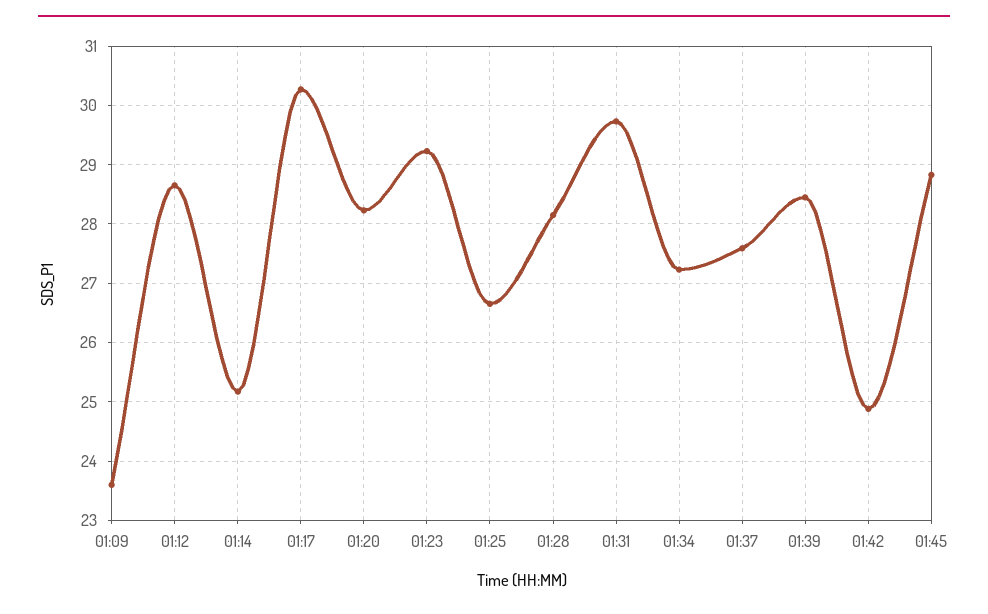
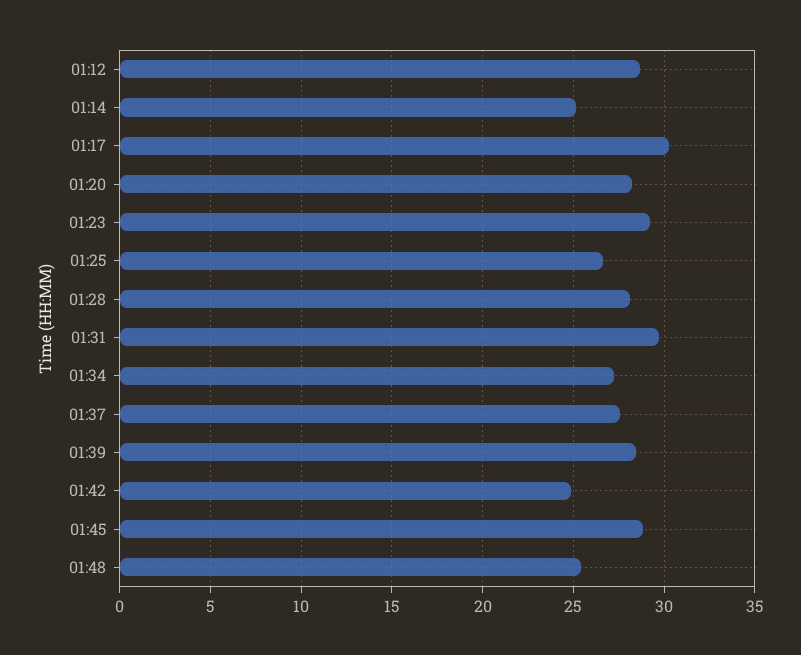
01:09: 23.6 -> none
01:48: none -> 25.5

